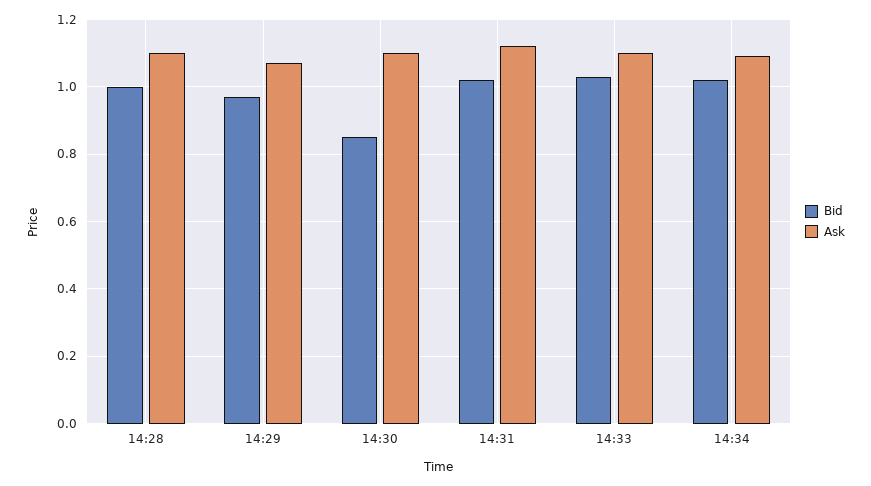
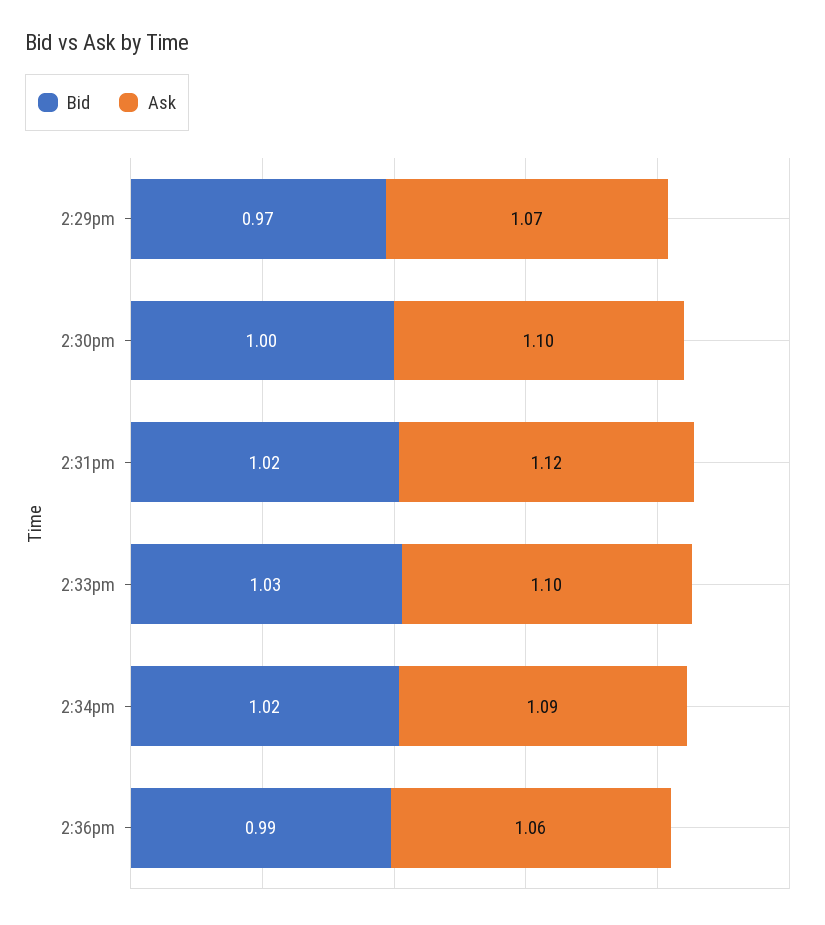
Bid, 14:28: 1 -> none
Ask, 14:28: 1.1 -> none
Bid, 14:30: 0.85 -> 1
Bid, 2:36pm: none -> 0.99
Ask, 2:36pm: none -> 1.06

